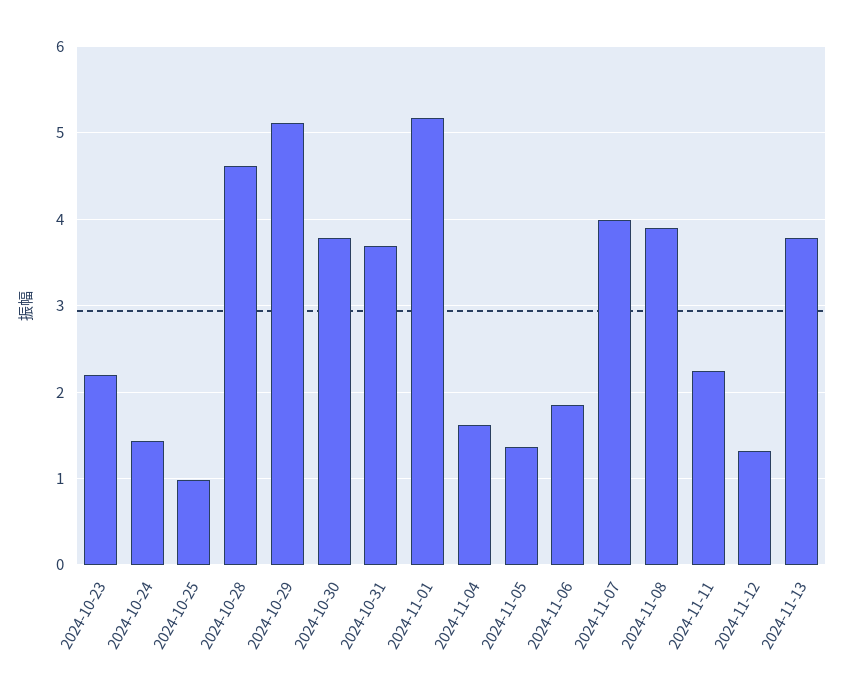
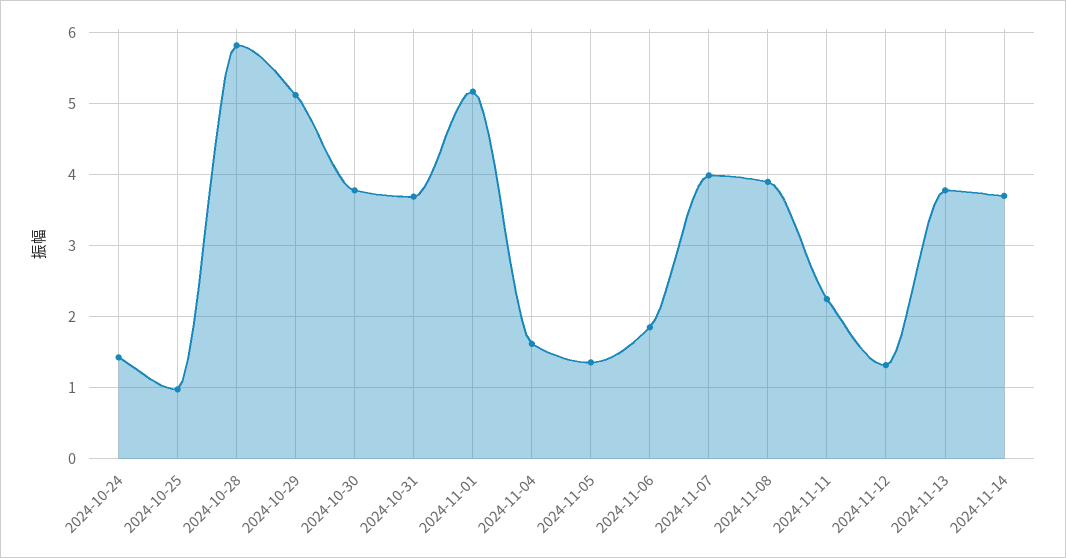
2024-10-23: 2.2 -> none
2024-10-28: 4.6 -> 5.8
2024-11-14: none -> 3.7

